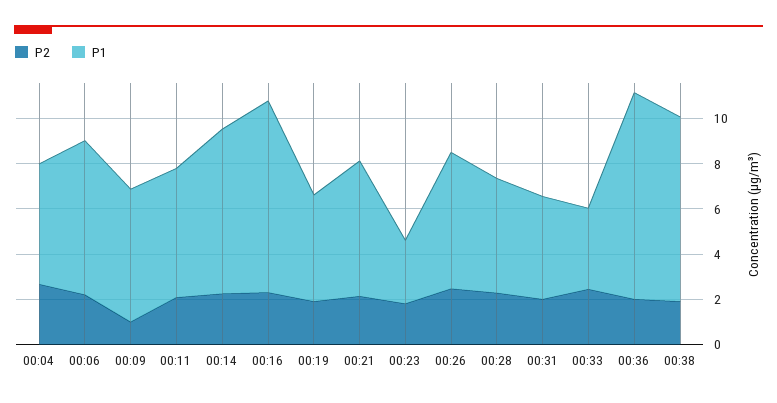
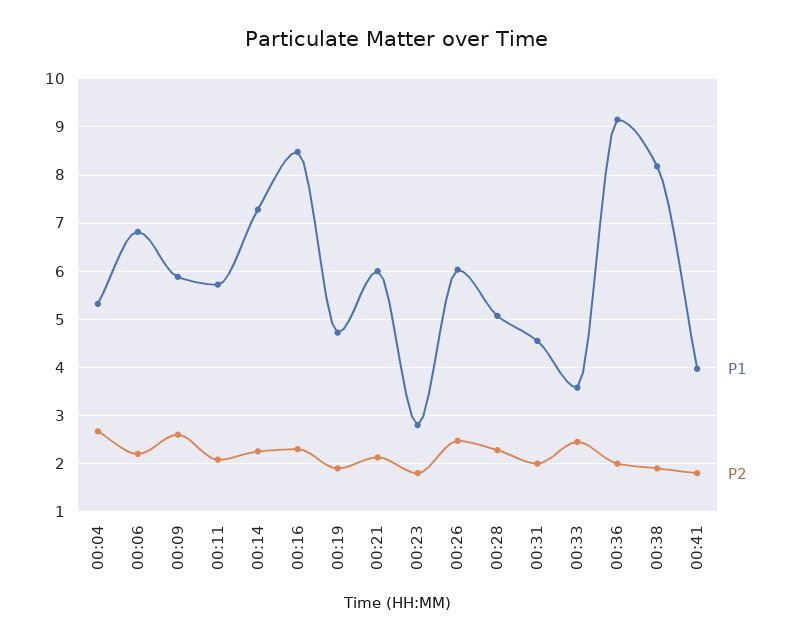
P2, 00:09: 1 -> 2.6
P1, 00:41: none -> 4
P2, 00:41: none -> 1.8

